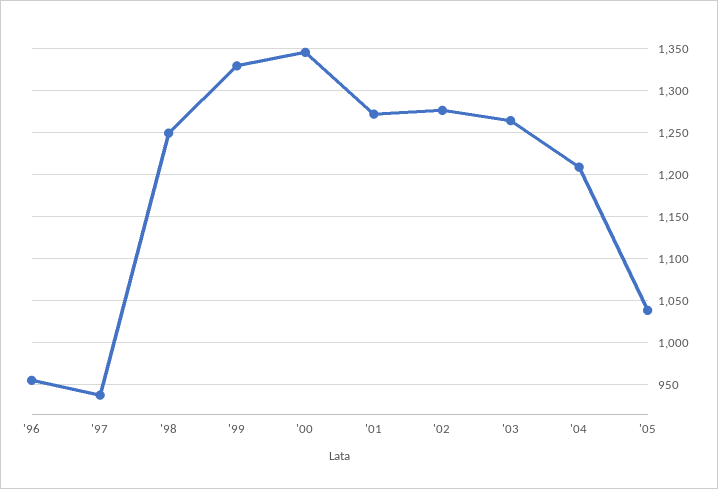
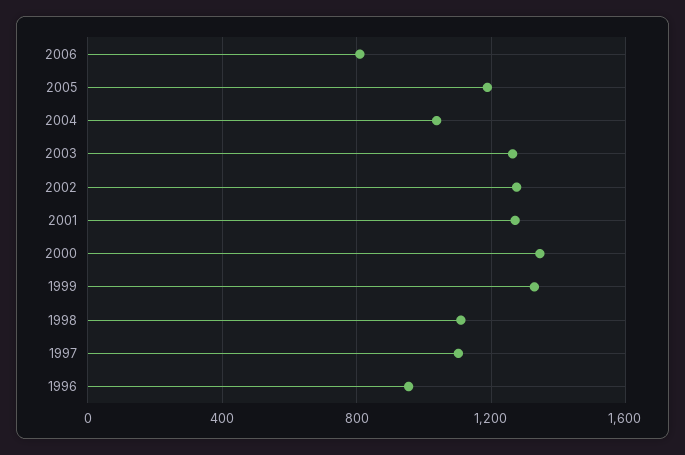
'97: 940 -> 1100
'98: 1250 -> 1100
'04: 1210 -> 1050
'05: 1040 -> 1200
2006: none -> 800

